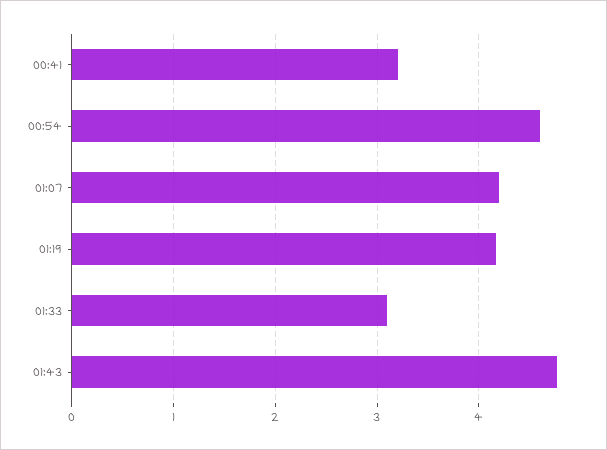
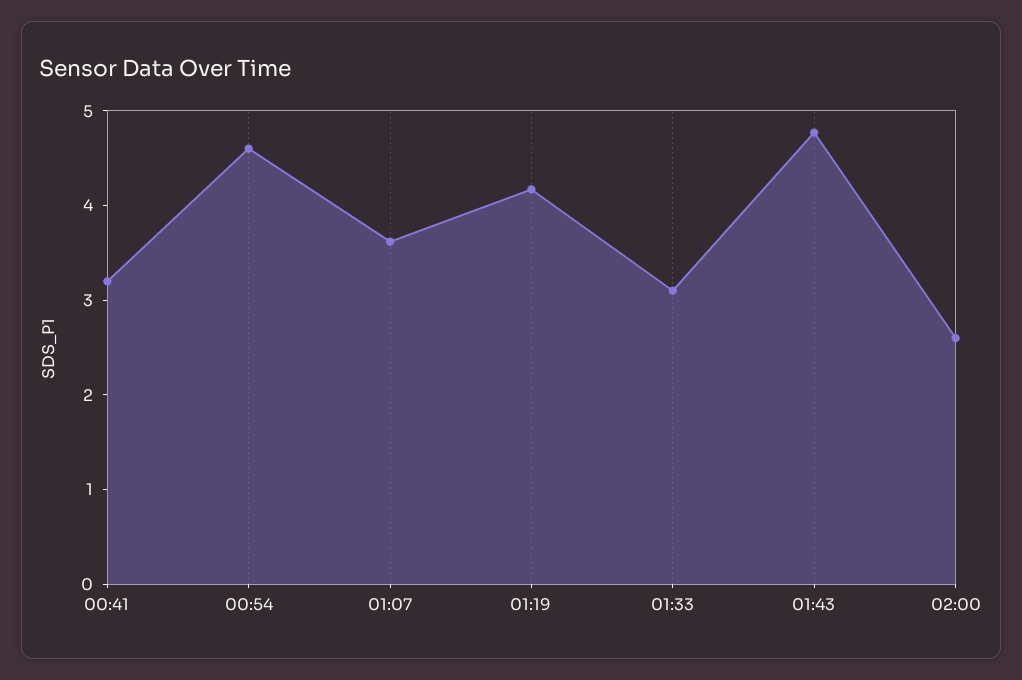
01:07: 4.2 -> 3.6
02:00: none -> 2.6

